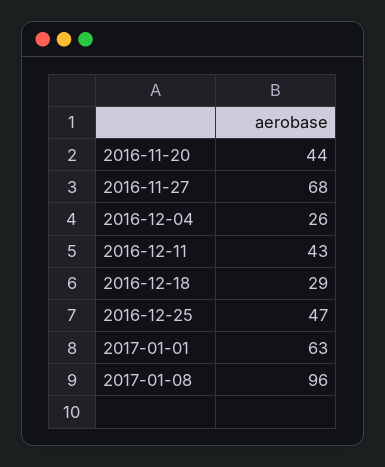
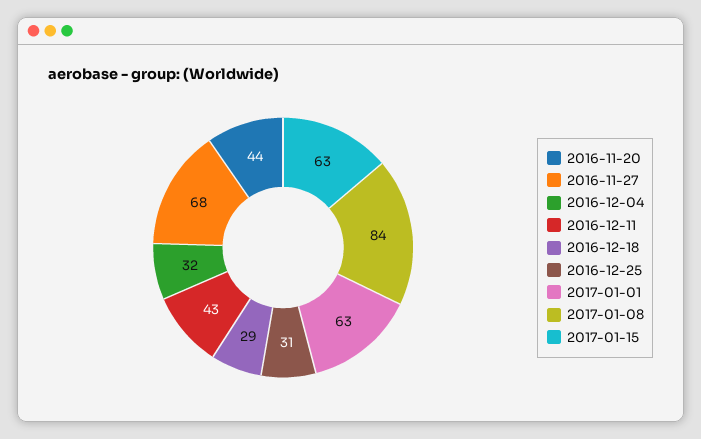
2016-12-04: 26 -> 32
2016-12-25: 47 -> 31
2017-01-08: 96 -> 84
2017-01-15: none -> 63

